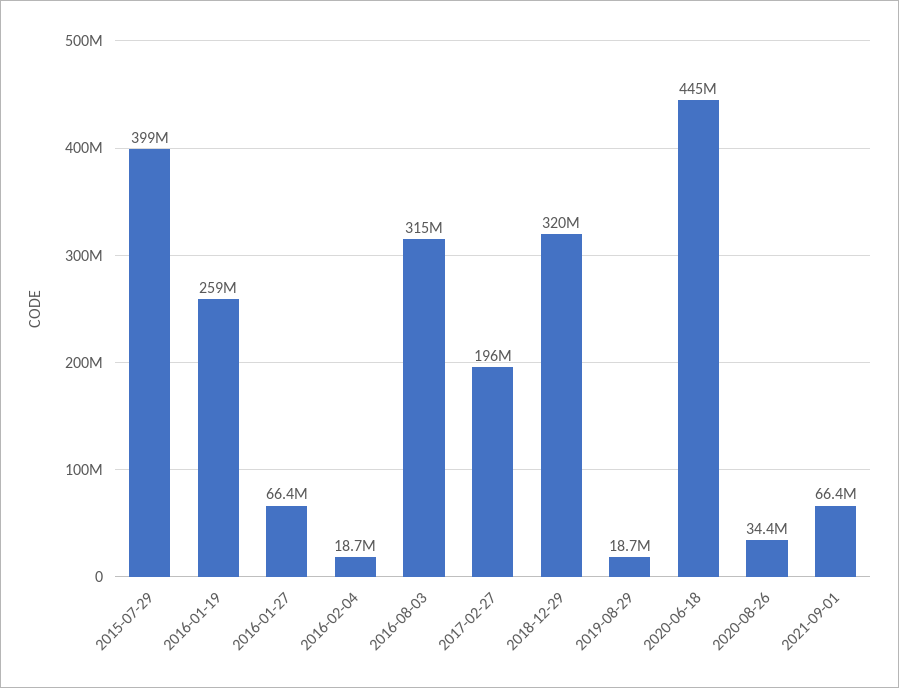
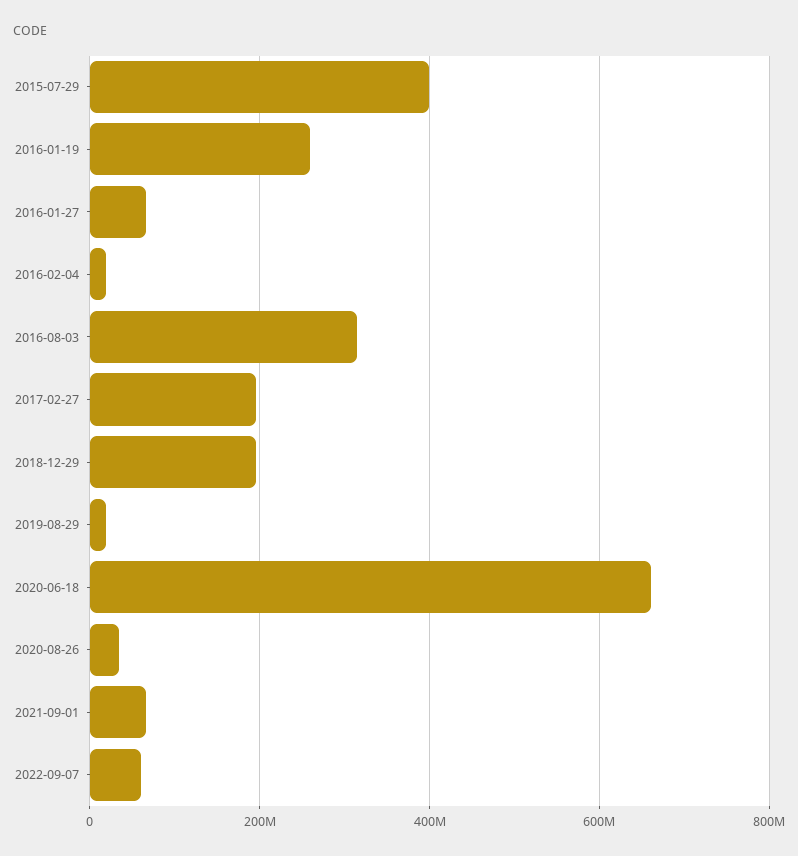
2018-12-29: 320000000 -> 200000000
2020-06-18: 445000000 -> 660000000
2022-09-07: none -> 60000000

